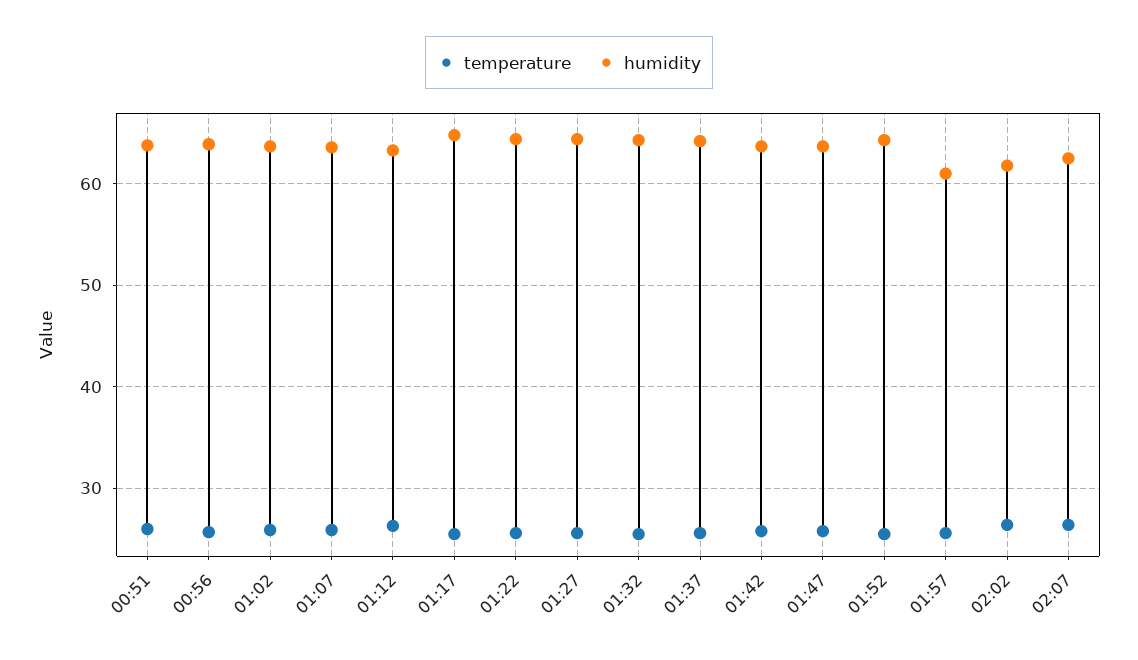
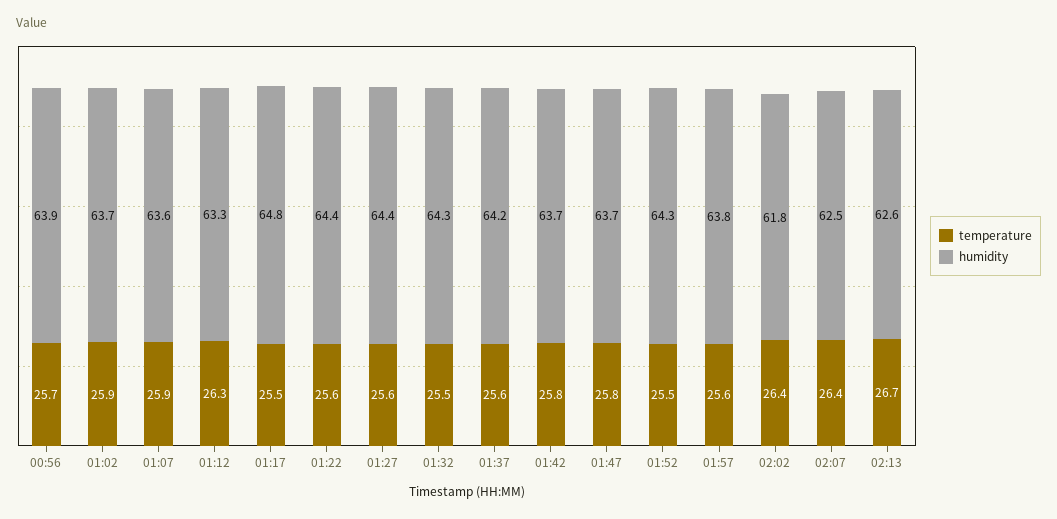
temperature, 00:51: 26 -> none
humidity, 00:51: 64 -> none
humidity, 01:57: 61 -> 63.8
temperature, 02:13: none -> 26.7
humidity, 02:13: none -> 62.6

